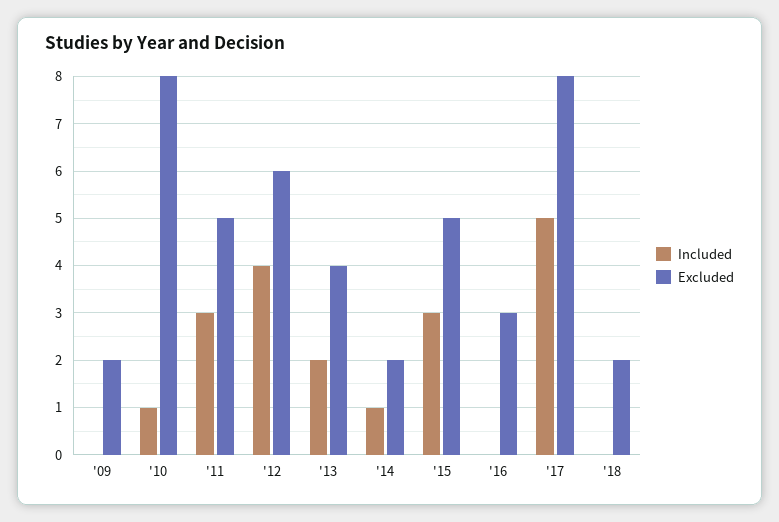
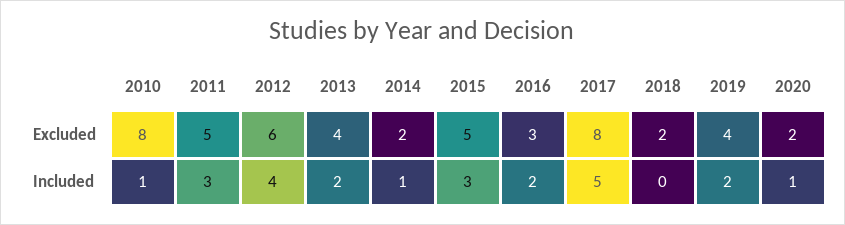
Included, '09: 0 -> none
Excluded, '09: 2 -> none
Included, '16: 0 -> 2
Excluded, 2019: none -> 4
Excluded, 2020: none -> 2
Included, 2019: none -> 2
Included, 2020: none -> 1

